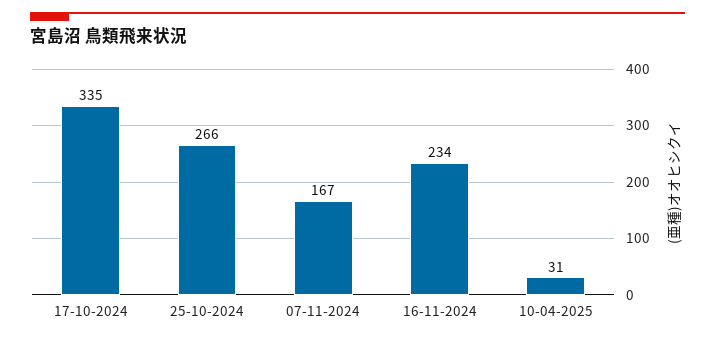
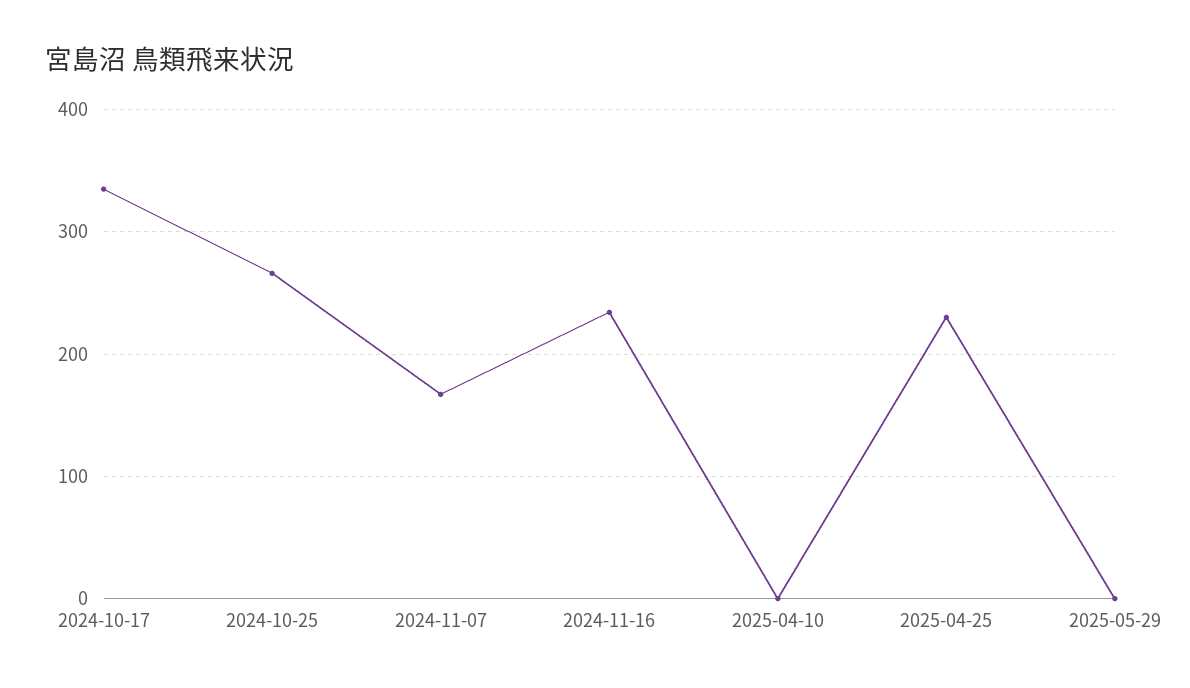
10-04-2025: 31 -> 0
2025-04-25: none -> 230
2025-05-29: none -> 0

